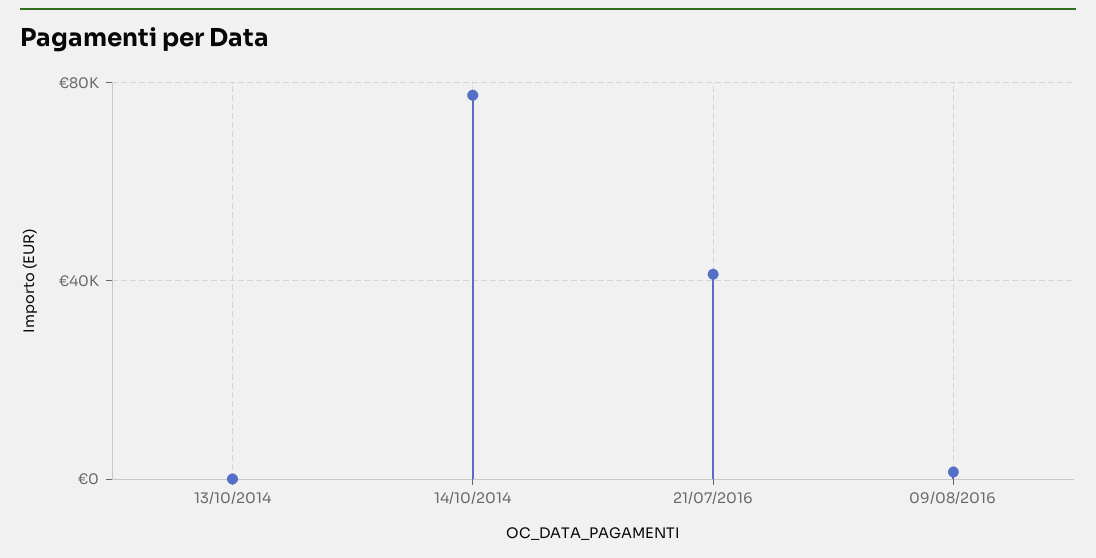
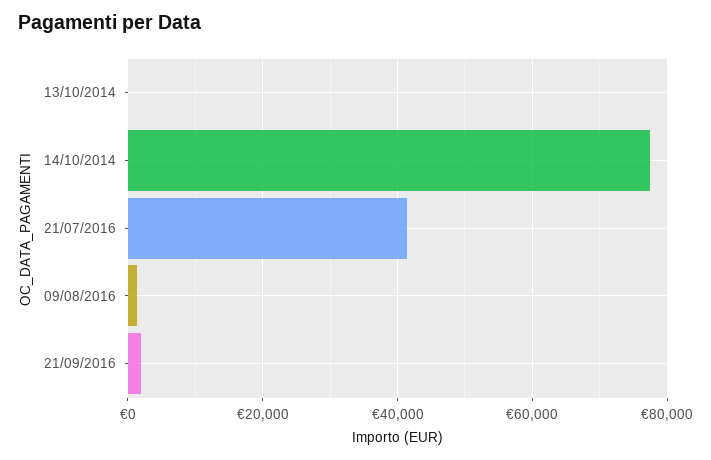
21/09/2016: none -> 2000

